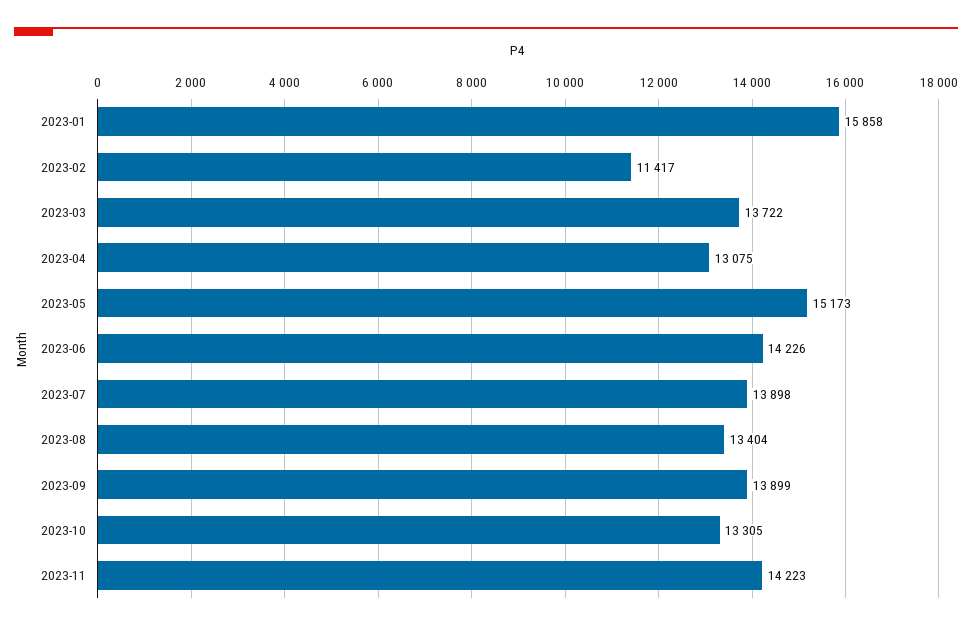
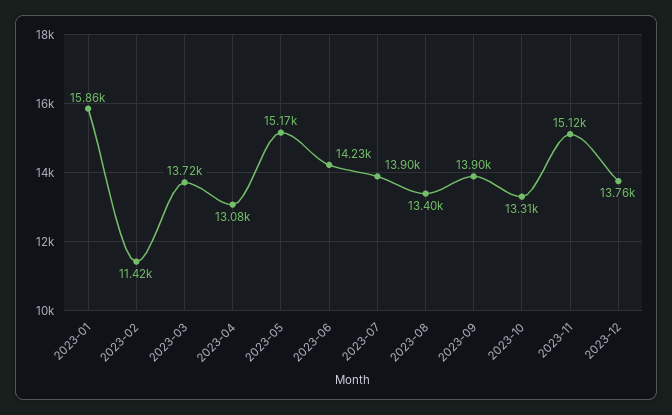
2023-11: 14223 -> 15120
2023-12: none -> 13760

